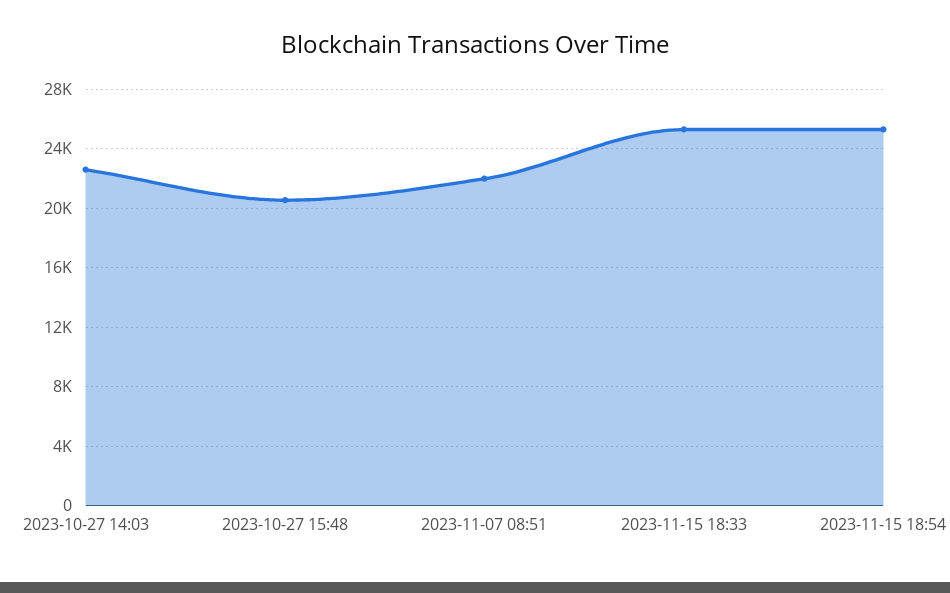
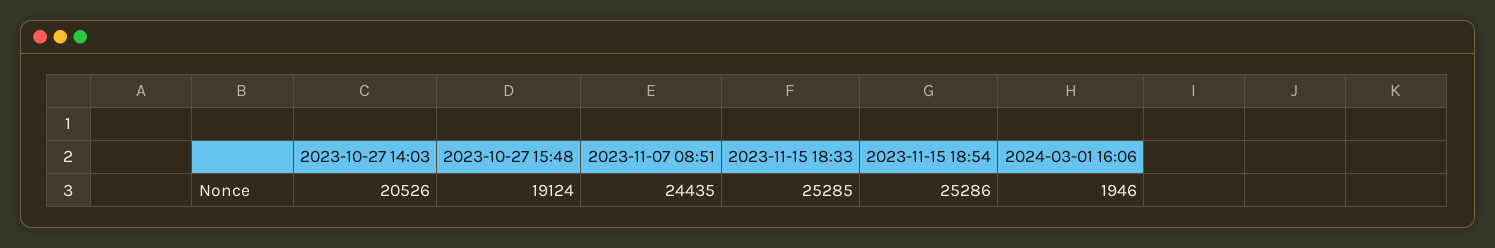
2023-10-27 14:03: 22500 -> 20526
2023-10-27 15:48: 20500 -> 19124
2023-11-07 08:51: 22000 -> 24435
2024-03-01 16:06: none -> 1946

